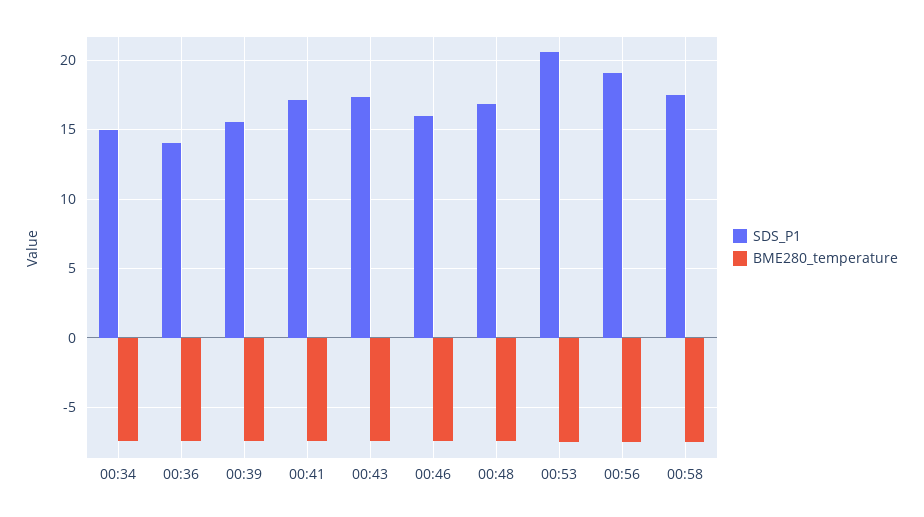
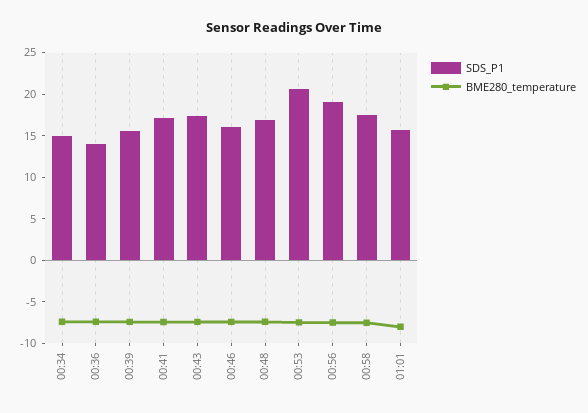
SDS_P1, 01:01: none -> 16
BME280_temperature, 01:01: none -> -8

